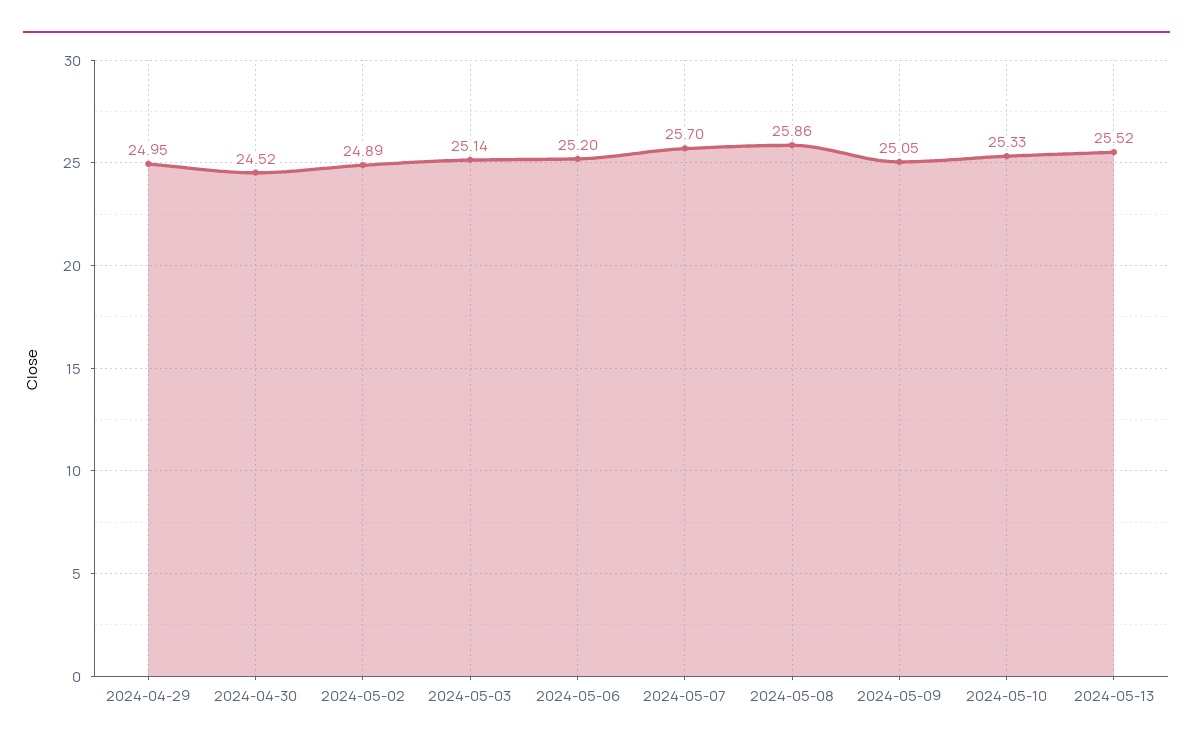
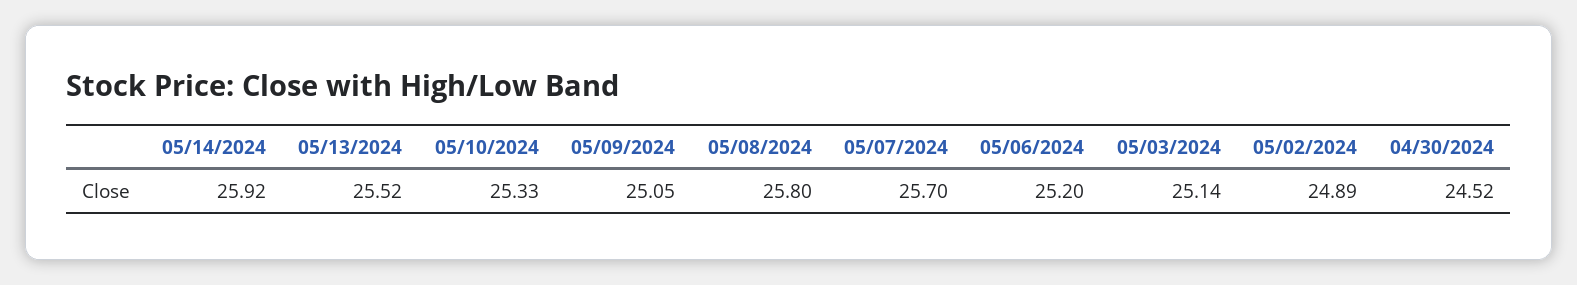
2024-04-29: 24.95 -> none
2024-05-08: 25.86 -> 25.8
05/14/2024: none -> 25.92

